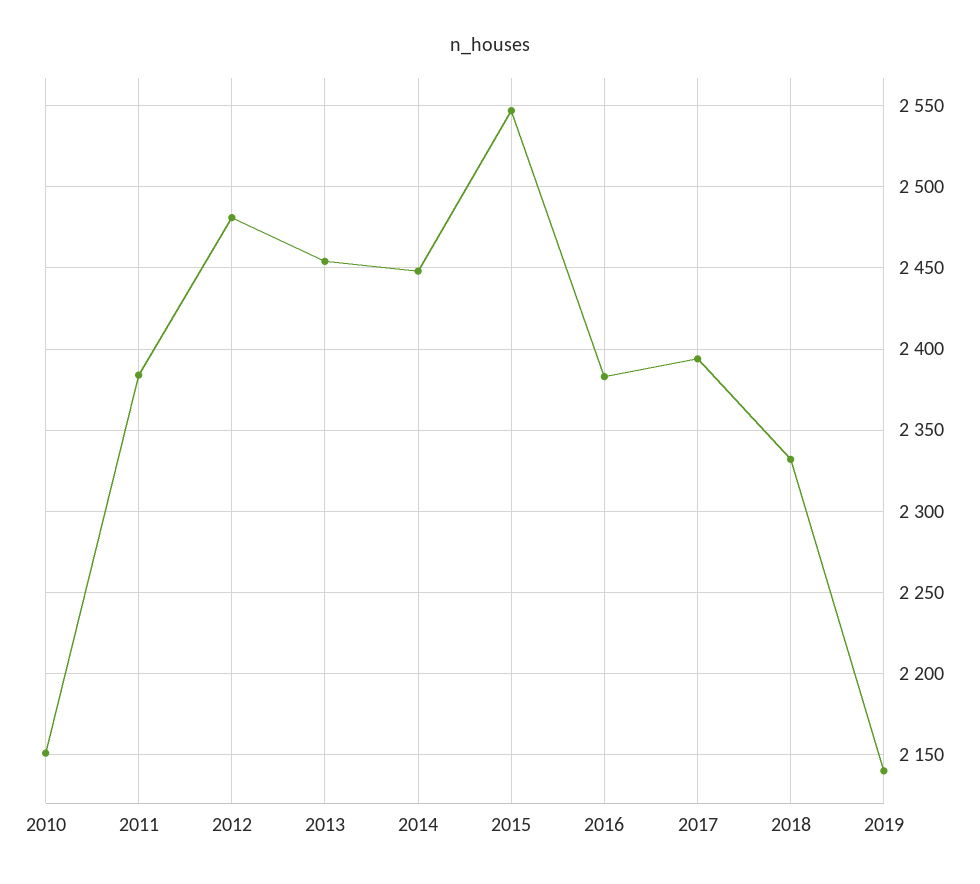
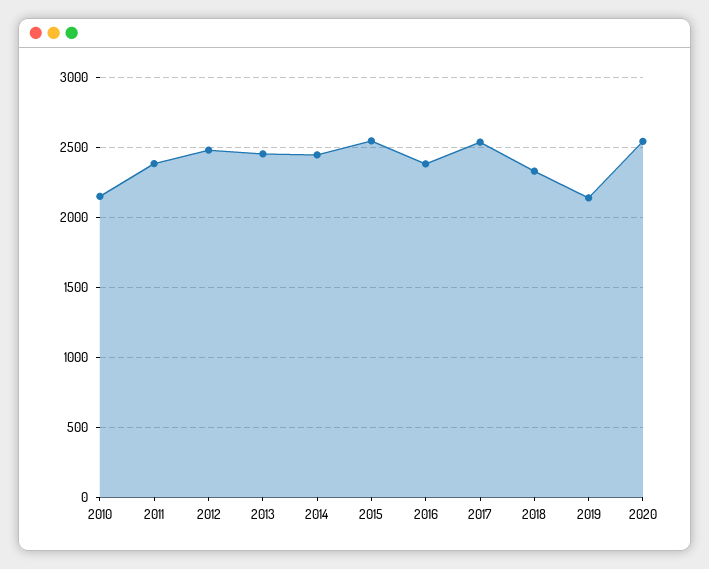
2017: 2395 -> 2550
2020: none -> 2550

